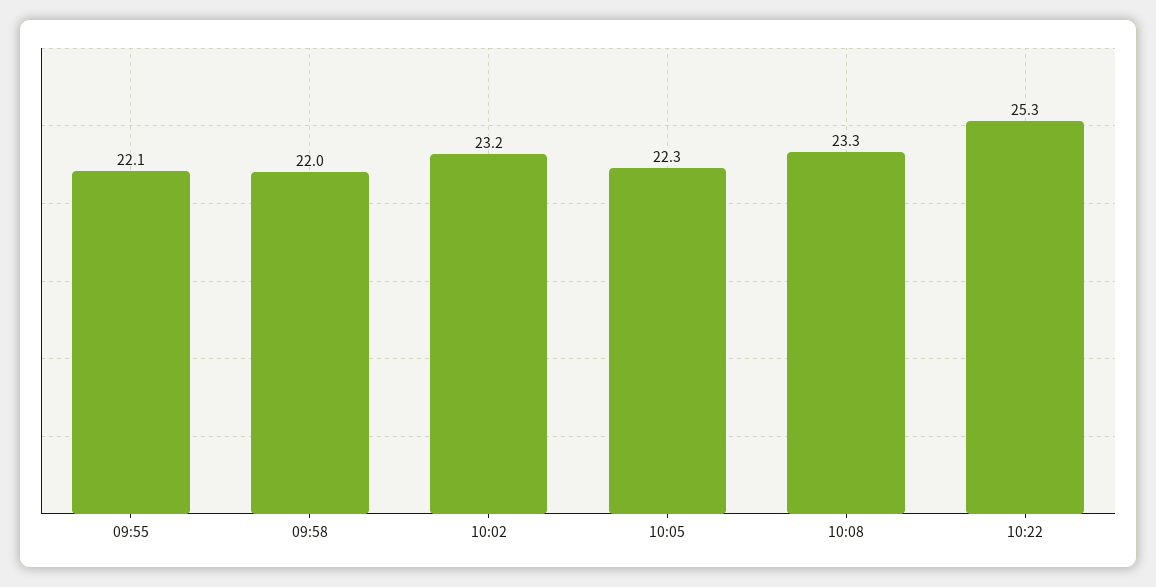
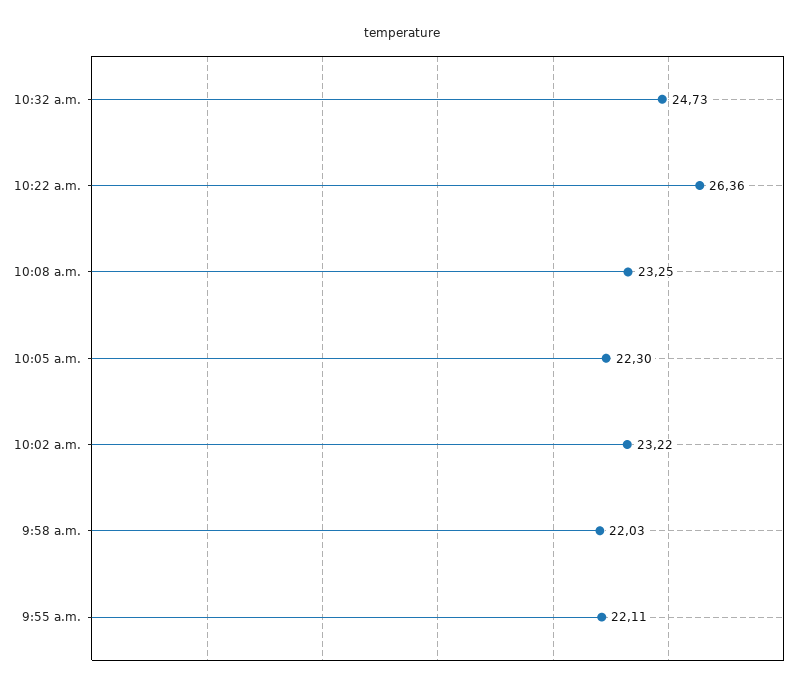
10:22: 25.3 -> 26.36
10:32 a.m.: none -> 24.73

